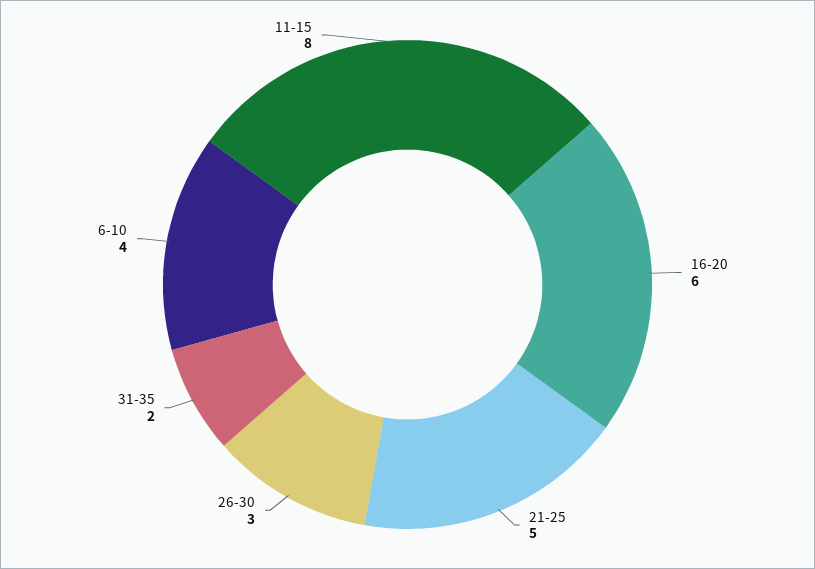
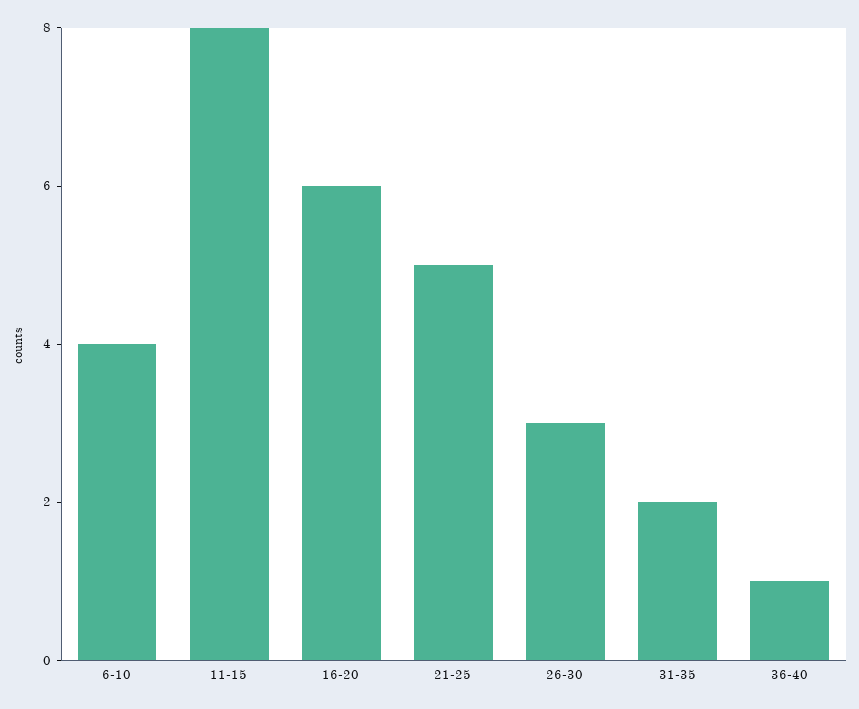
36-40: none -> 1

